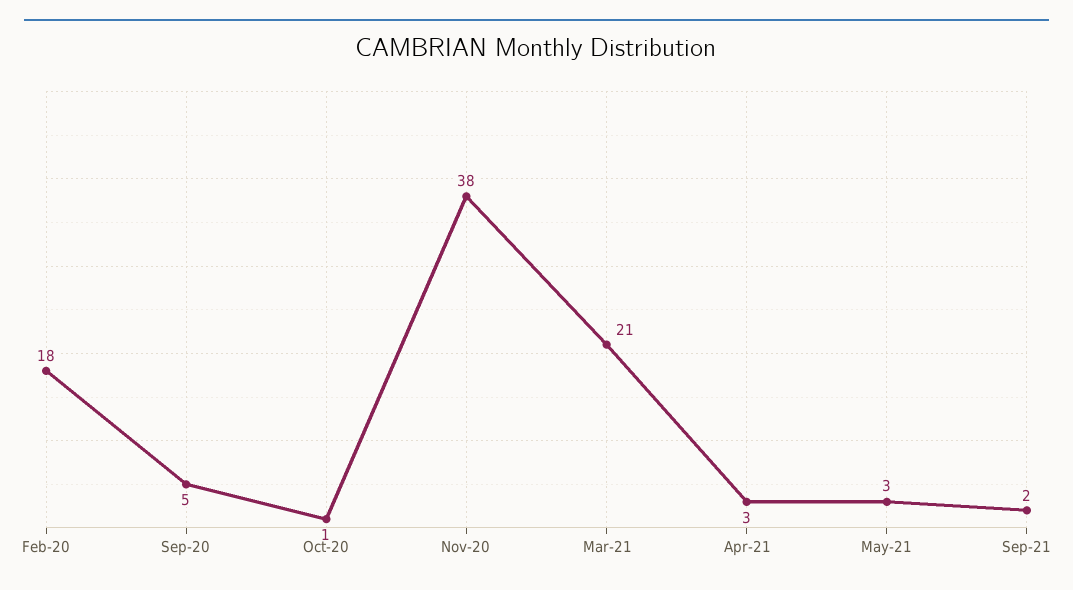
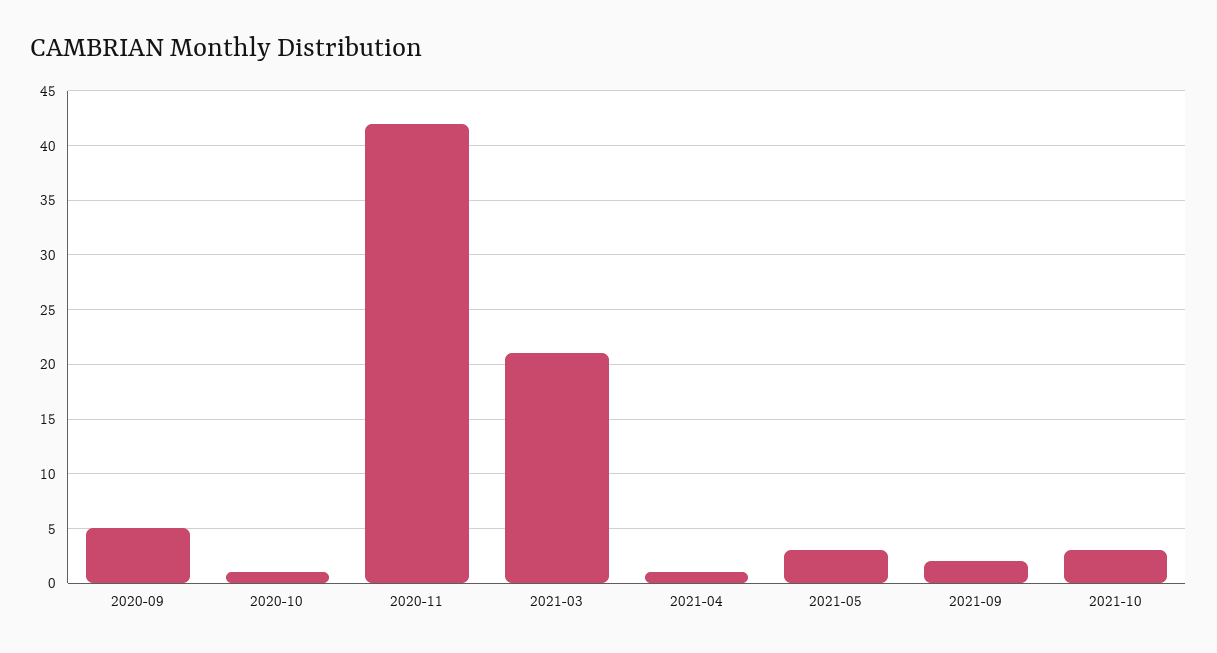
Feb-20: 18 -> none
Nov-20: 38 -> 42
Apr-21: 3 -> 1
2021-10: none -> 3

